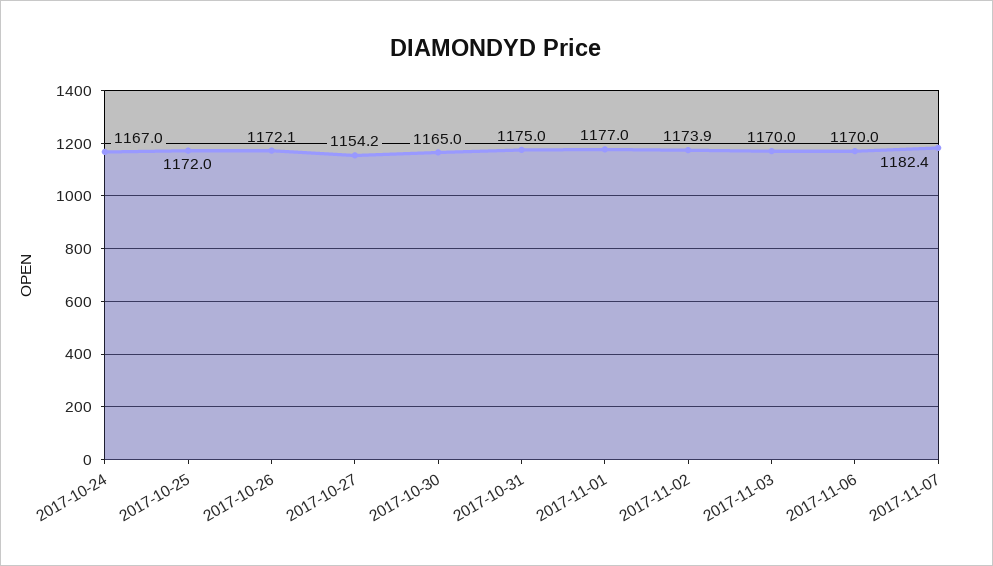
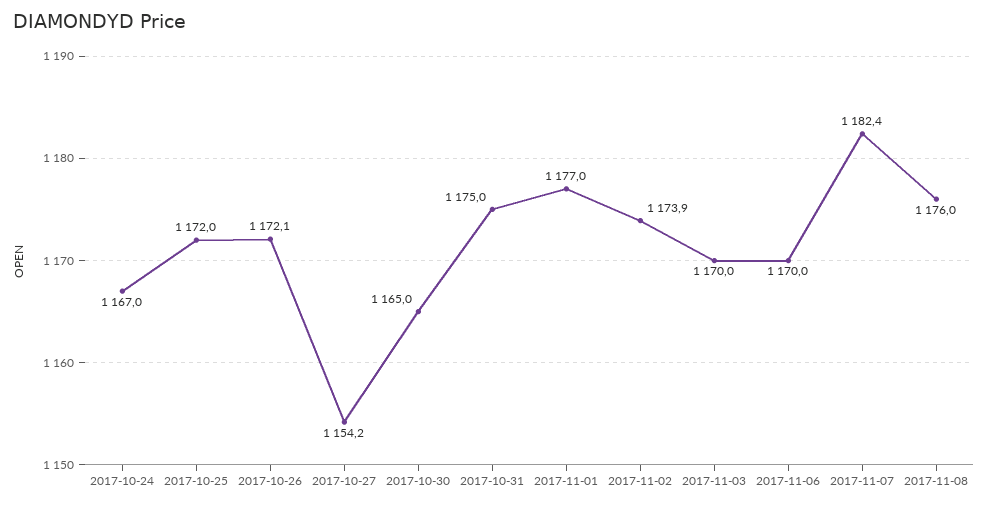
2017-11-08: none -> 1176

